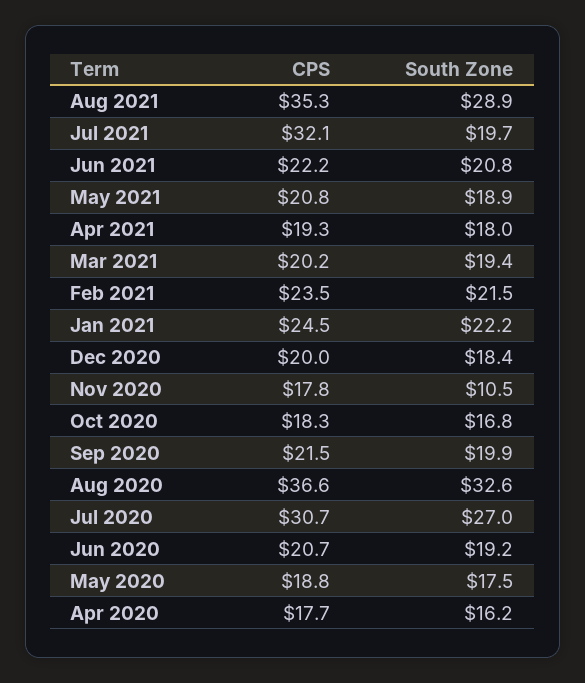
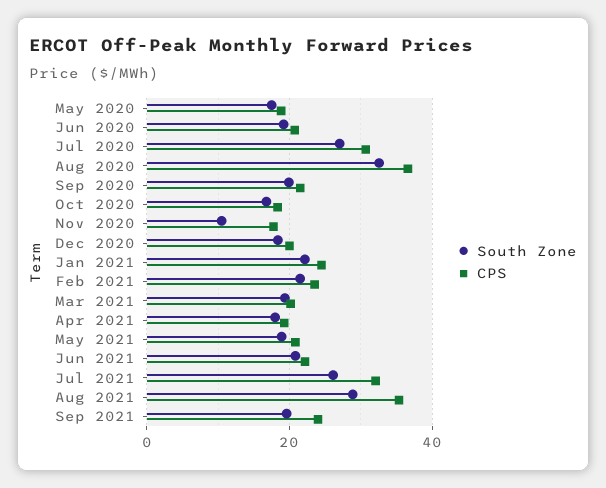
South Zone, Jul 2021: 19.7 -> 26
CPS, Apr 2020: 17.7 -> none
South Zone, Apr 2020: 16.2 -> none
South Zone, Sep 2021: none -> 20
CPS, Sep 2021: none -> 24

